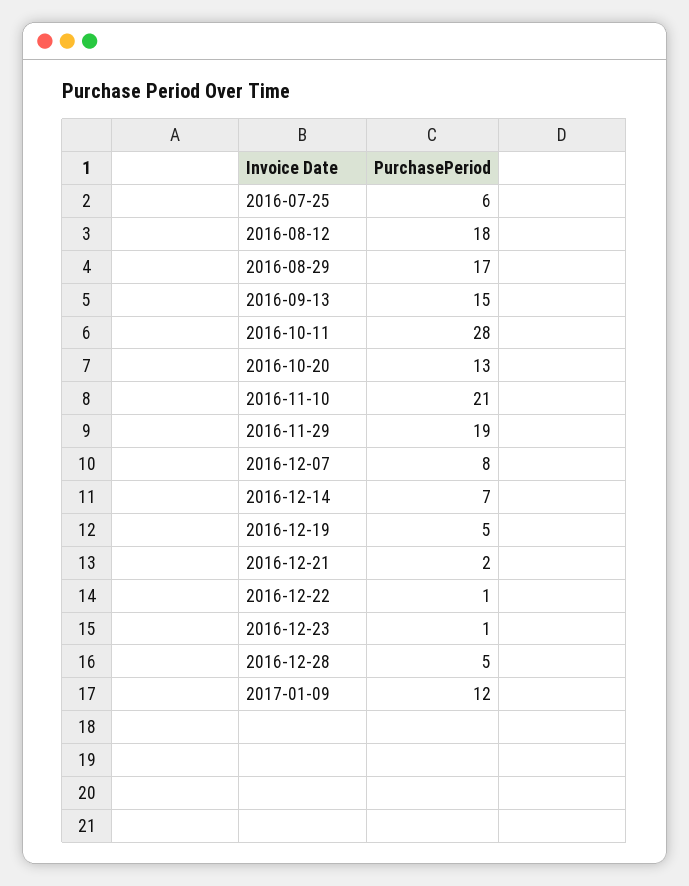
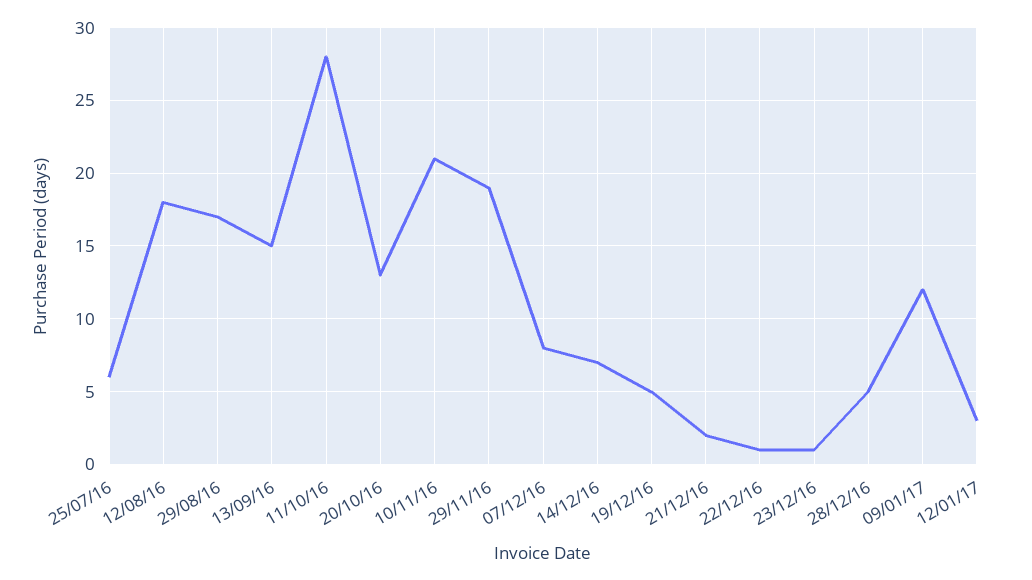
12/01/17: none -> 3

